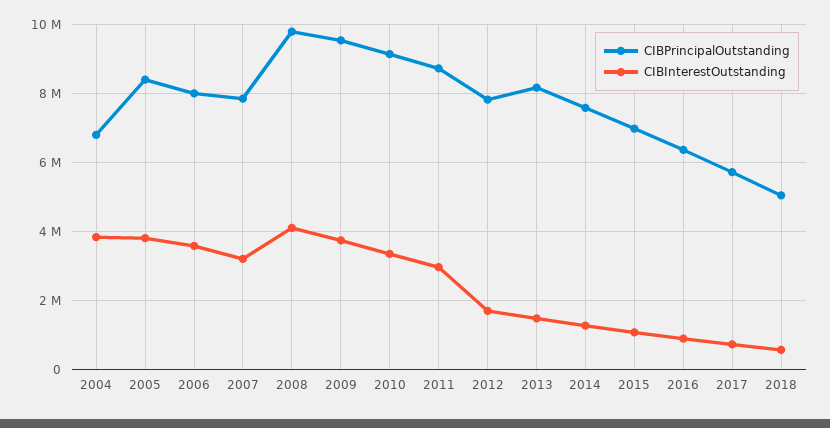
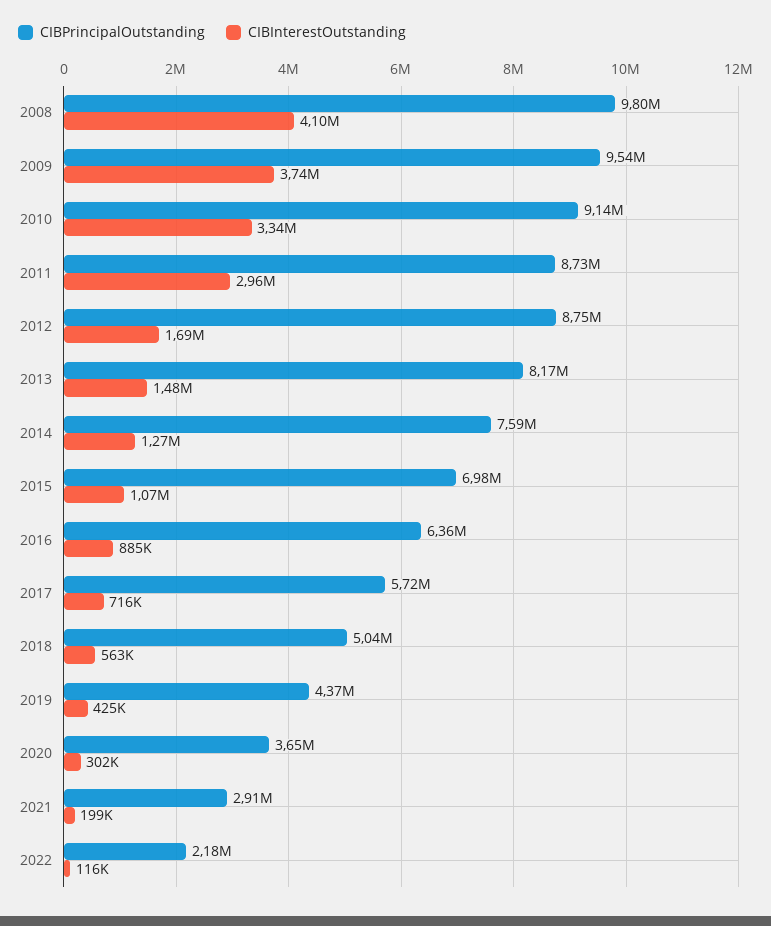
CIBPrincipalOutstanding, 2004: 6800000 -> none
CIBInterestOutstanding, 2004: 3800000 -> none
CIBPrincipalOutstanding, 2005: 8400000 -> none
CIBInterestOutstanding, 2005: 3800000 -> none
CIBPrincipalOutstanding, 2006: 8000000 -> none
CIBInterestOutstanding, 2006: 3600000 -> none
CIBPrincipalOutstanding, 2007: 7800000 -> none
CIBInterestOutstanding, 2007: 3200000 -> none
CIBPrincipalOutstanding, 2012: 7800000 -> 8750000
CIBPrincipalOutstanding, 2019: none -> 4370000
CIBInterestOutstanding, 2019: none -> 425000
CIBPrincipalOutstanding, 2020: none -> 3650000
CIBInterestOutstanding, 2020: none -> 302000
CIBPrincipalOutstanding, 2021: none -> 2910000
CIBInterestOutstanding, 2021: none -> 199000
CIBPrincipalOutstanding, 2022: none -> 2180000
CIBInterestOutstanding, 2022: none -> 116000

